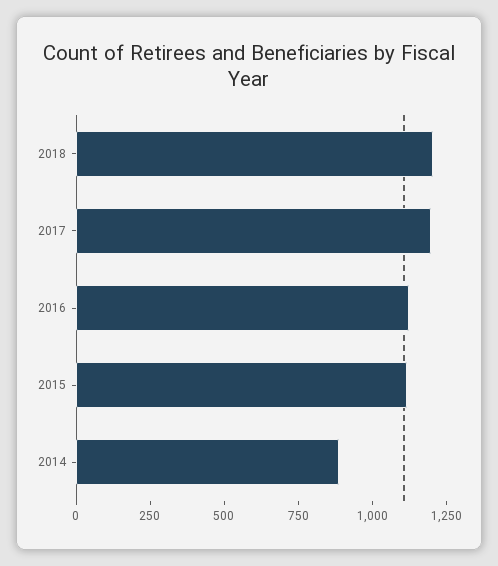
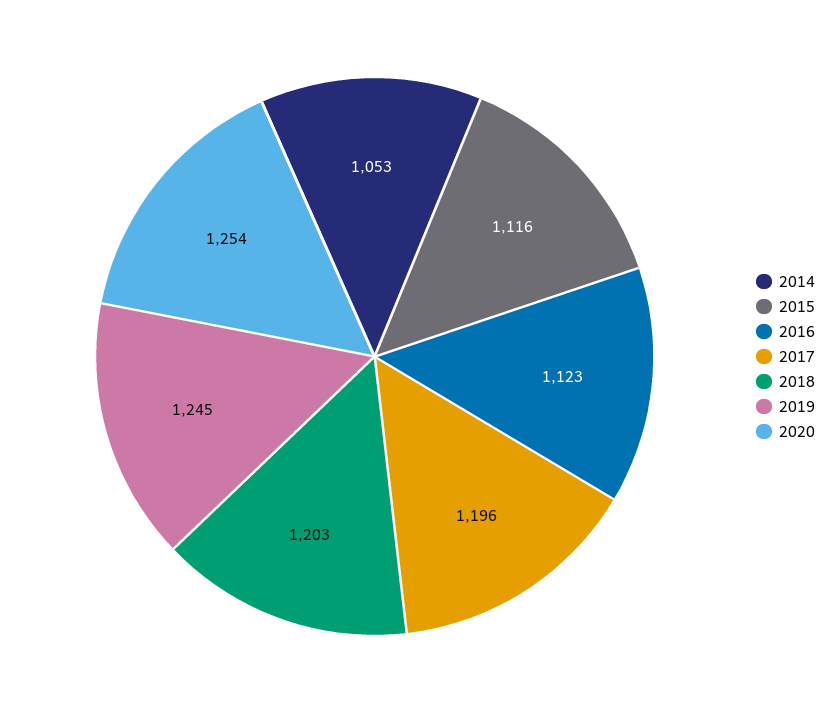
2014: 900 -> 1053
2019: none -> 1245
2020: none -> 1254

